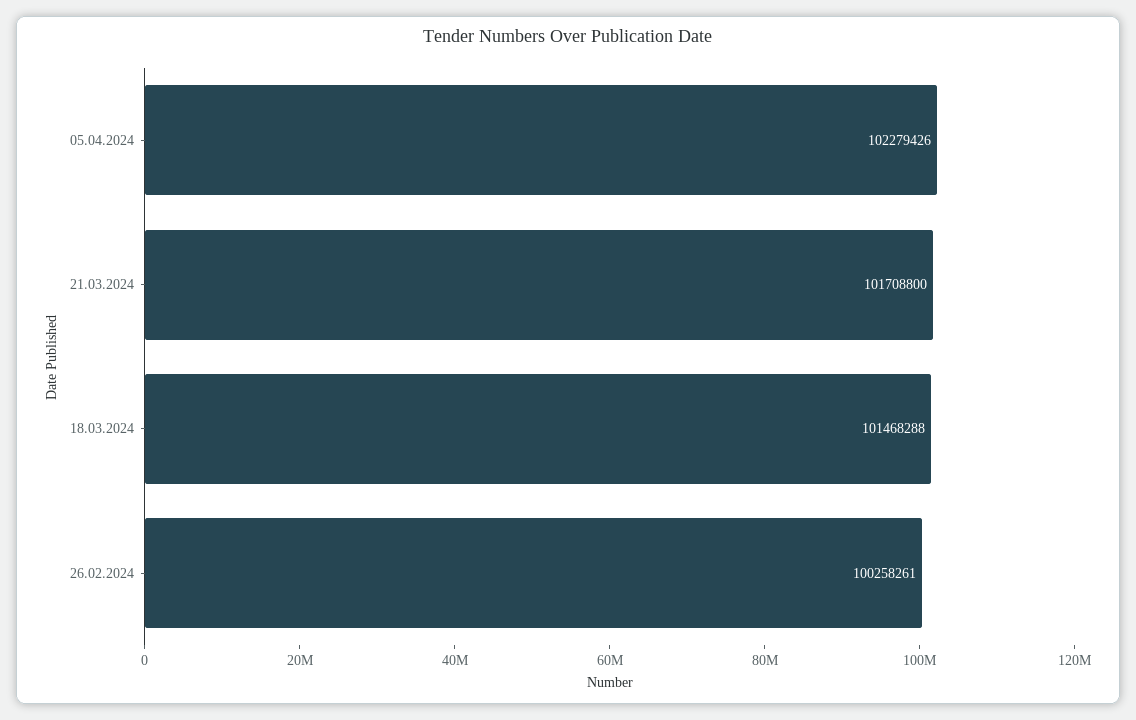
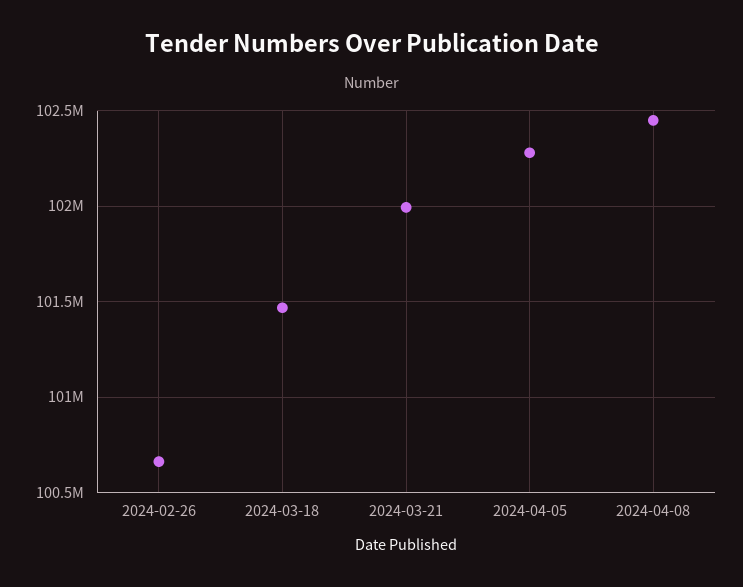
21.03.2024: 101708800 -> 102000000
26.02.2024: 100258261 -> 100650000
2024-04-08: none -> 102450000

